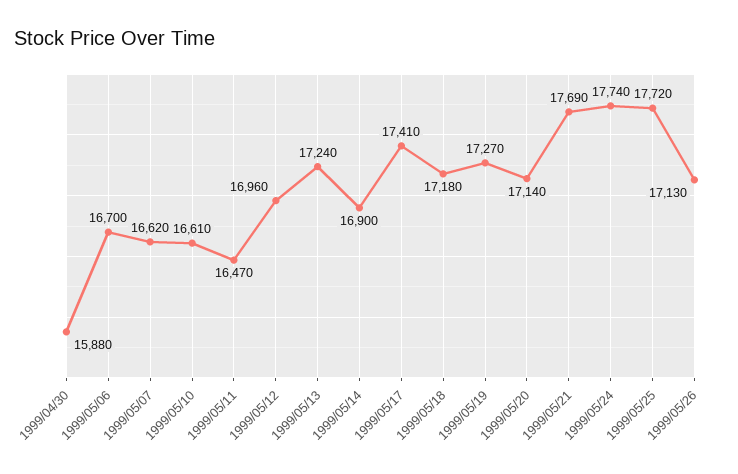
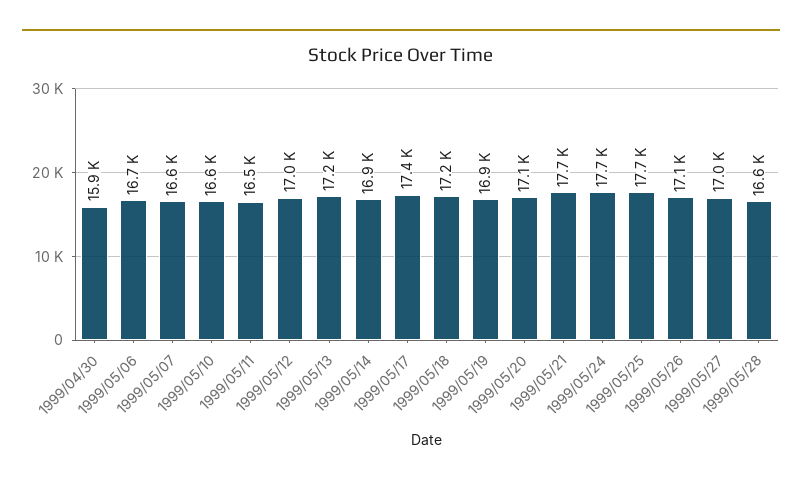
1999/05/19: 17270 -> 16900
1999/05/27: none -> 17000
1999/05/28: none -> 16600

